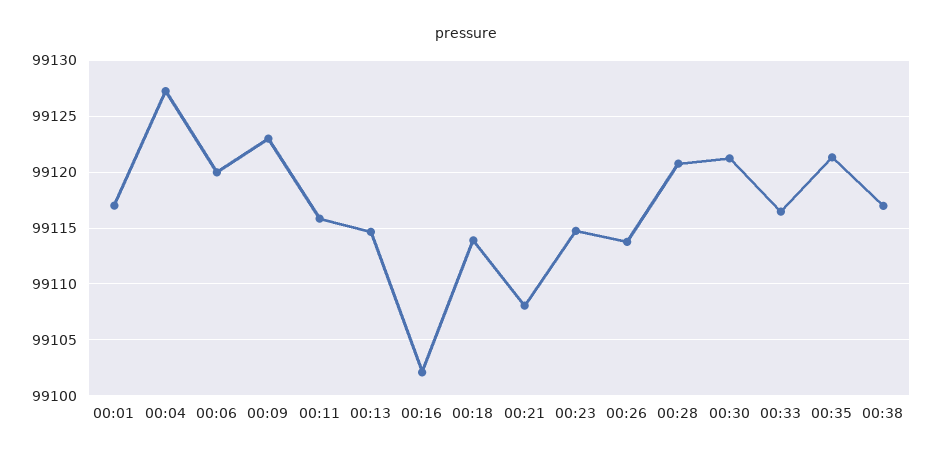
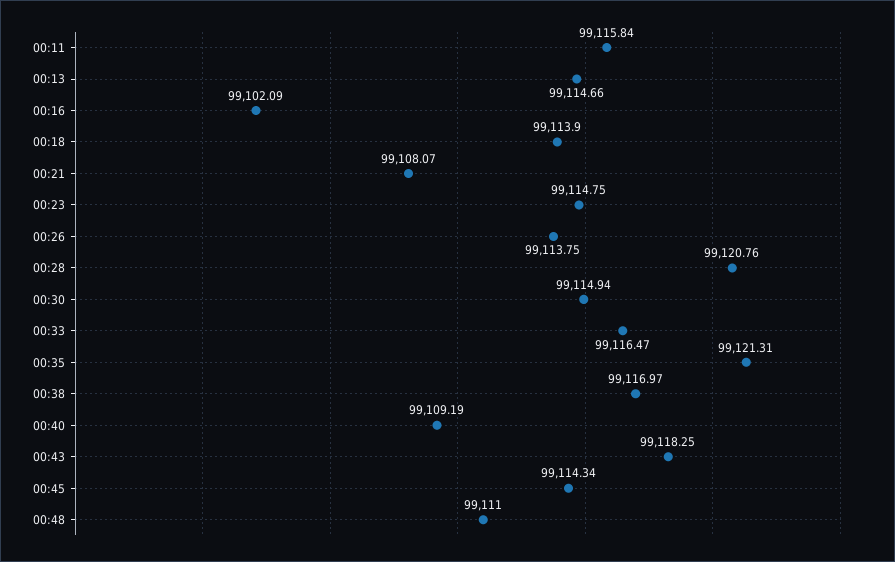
00:01: 99117 -> none
00:04: 99127 -> none
00:06: 99120 -> none
00:09: 99123 -> none
00:30: 99121 -> 99114.94
00:40: none -> 99109.19
00:43: none -> 99118.25
00:45: none -> 99114.34
00:48: none -> 99111

